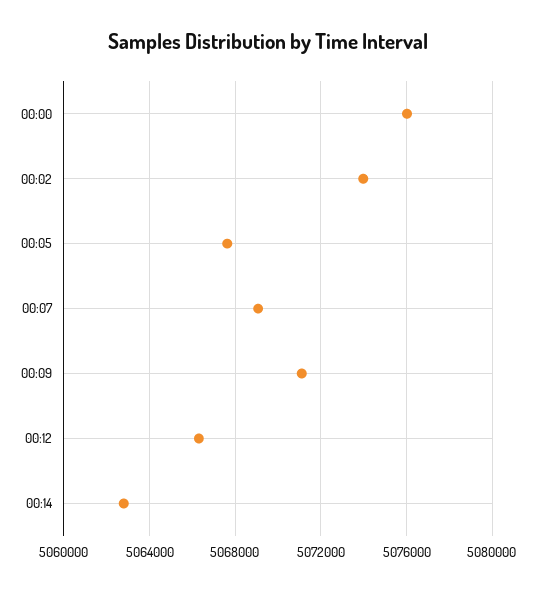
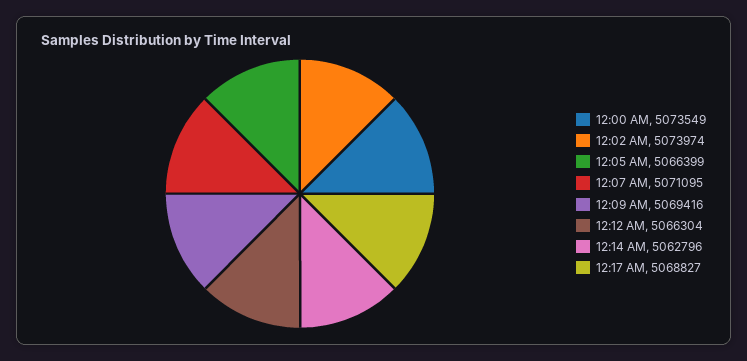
00:00: 5076000 -> 5073549
00:05: 5067500 -> 5066399
00:07: 5069000 -> 5071095
00:09: 5071000 -> 5069416
12:17 AM: none -> 5068827

